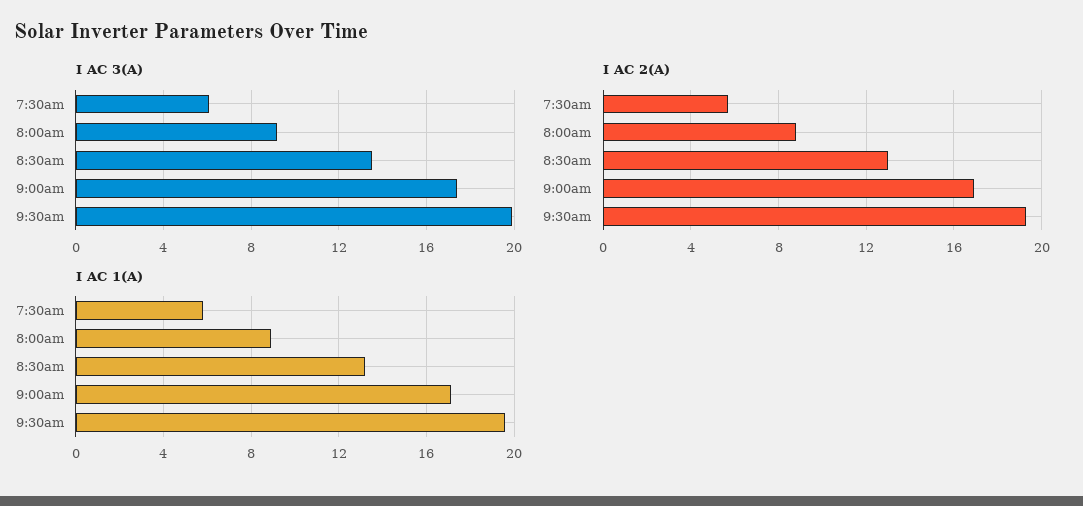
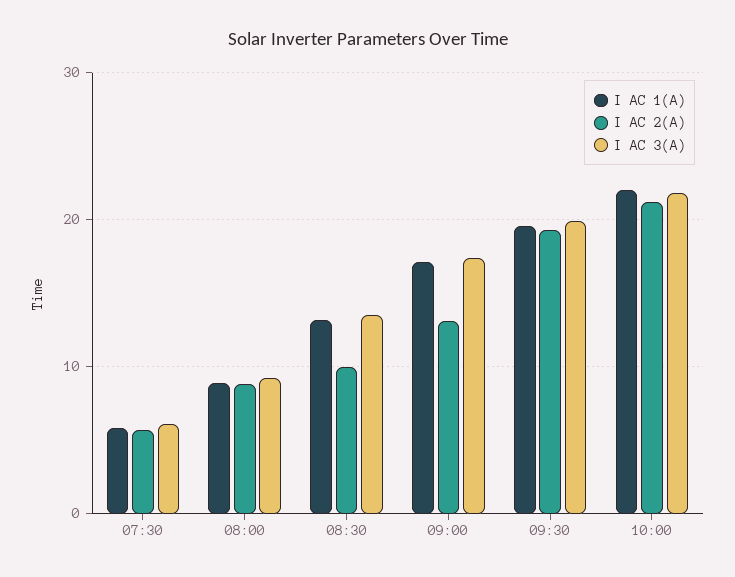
I AC 2(A), 8:30am: 13 -> 10
I AC 2(A), 9:00am: 17 -> 13
I AC 1(A), 10:00: none -> 22
I AC 2(A), 10:00: none -> 21
I AC 3(A), 10:00: none -> 22

